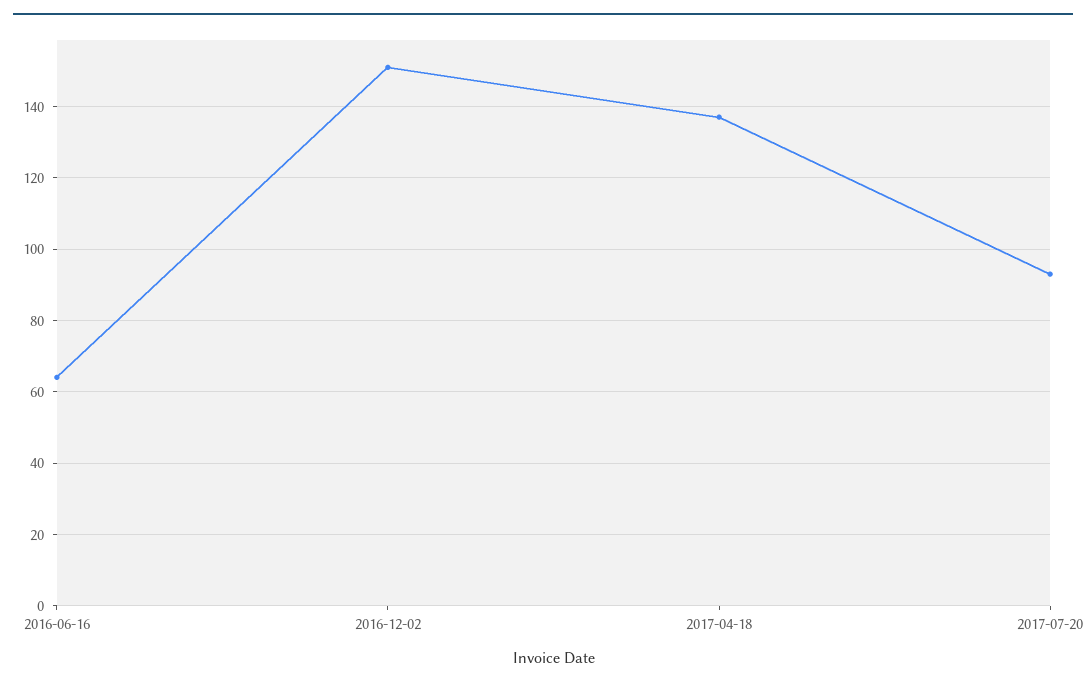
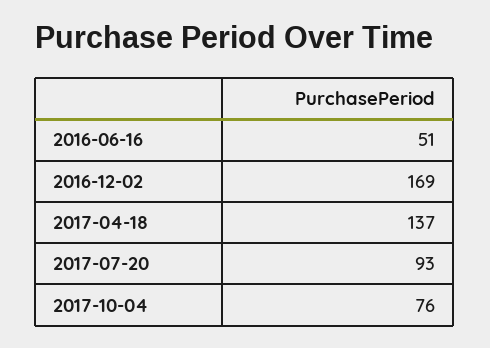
2016-06-16: 65 -> 51
2016-12-02: 150 -> 169
2017-10-04: none -> 76

